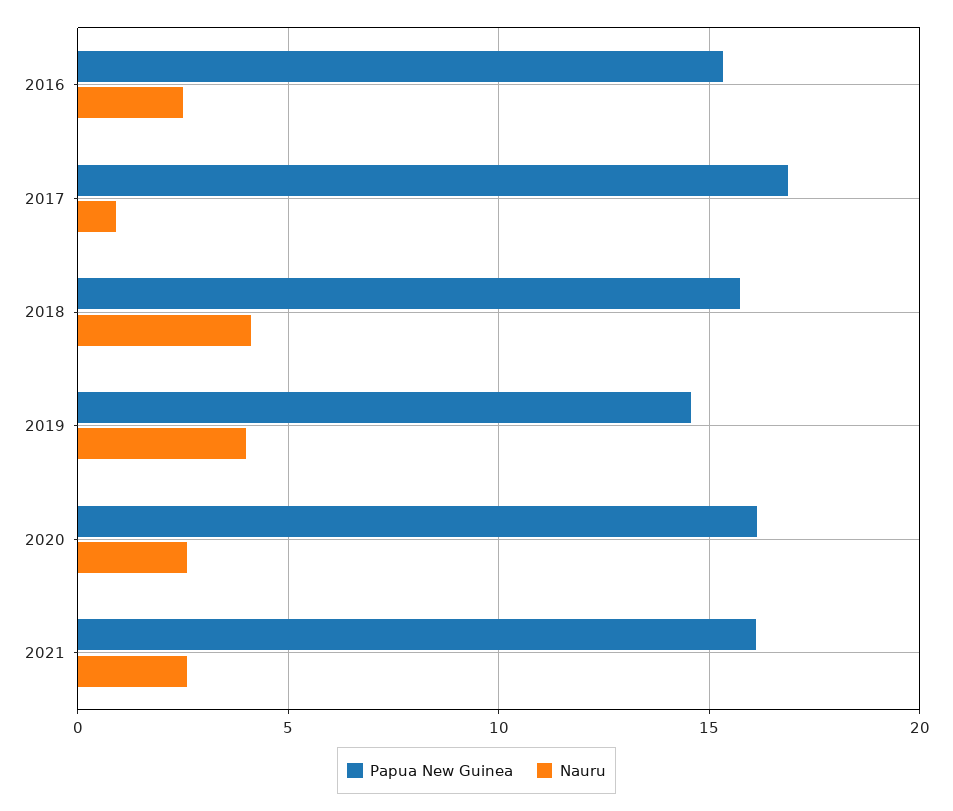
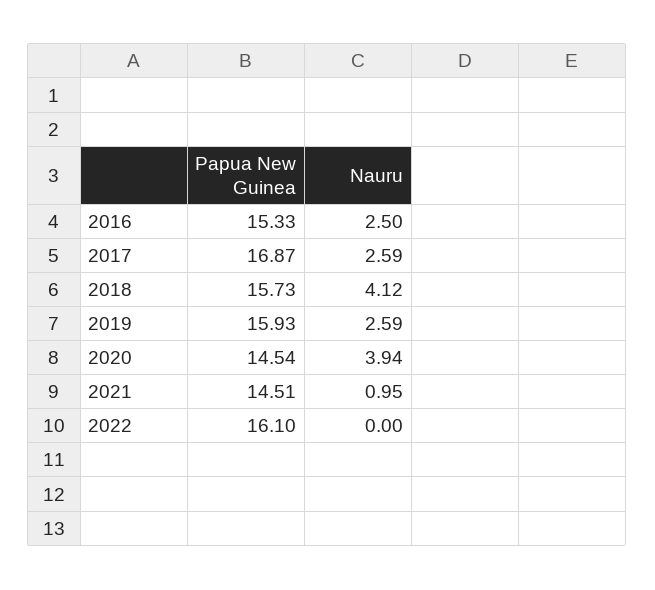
Nauru, 2017: 1 -> 2.59
Papua New Guinea, 2019: 14.5 -> 15.93
Nauru, 2019: 4 -> 2.59
Papua New Guinea, 2020: 16 -> 14.54
Nauru, 2020: 2.5 -> 3.94
Papua New Guinea, 2021: 16 -> 14.51
Nauru, 2021: 2.5 -> 0.95
Papua New Guinea, 2022: none -> 16.1
Nauru, 2022: none -> 0

